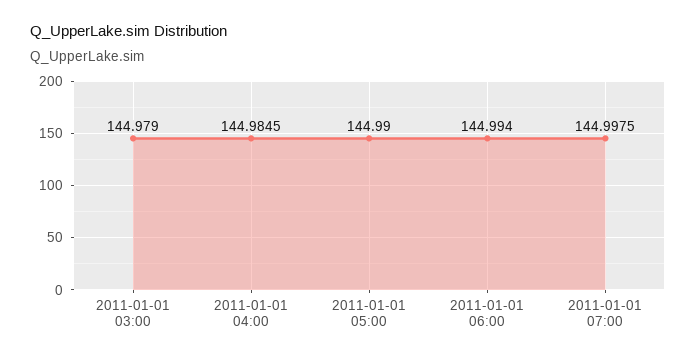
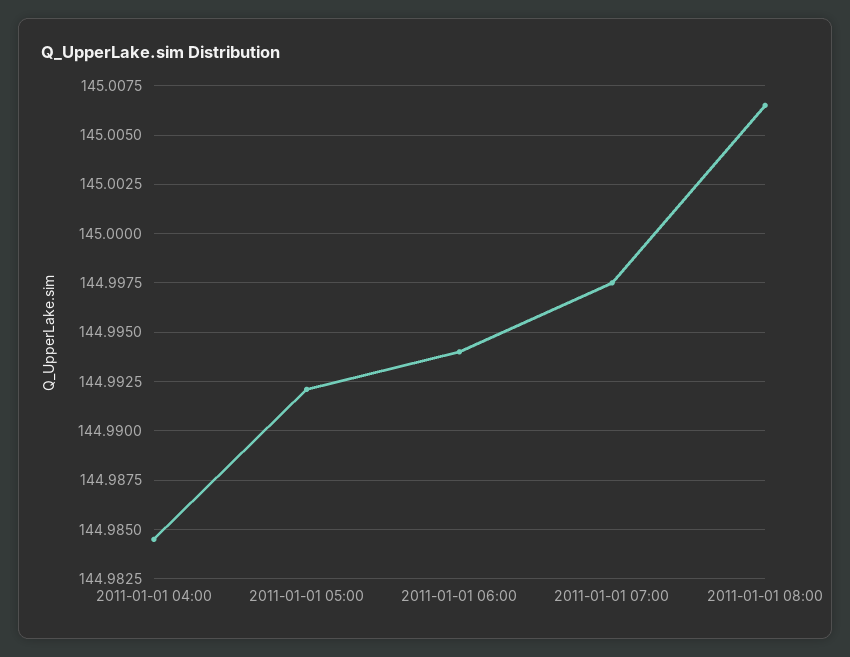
2011-01-01 03:00: 144.979 -> none
2011-01-01 05:00: 144.99 -> 144.992
2011-01-01 08:00: none -> 145.0065

